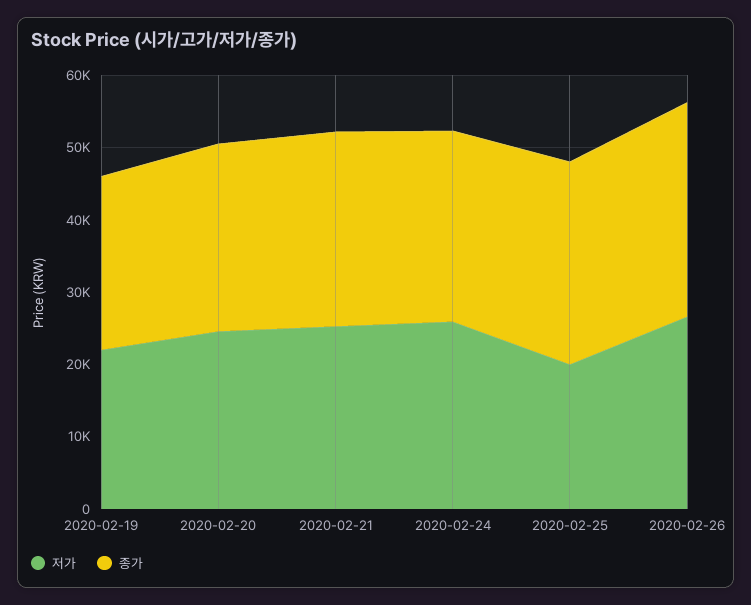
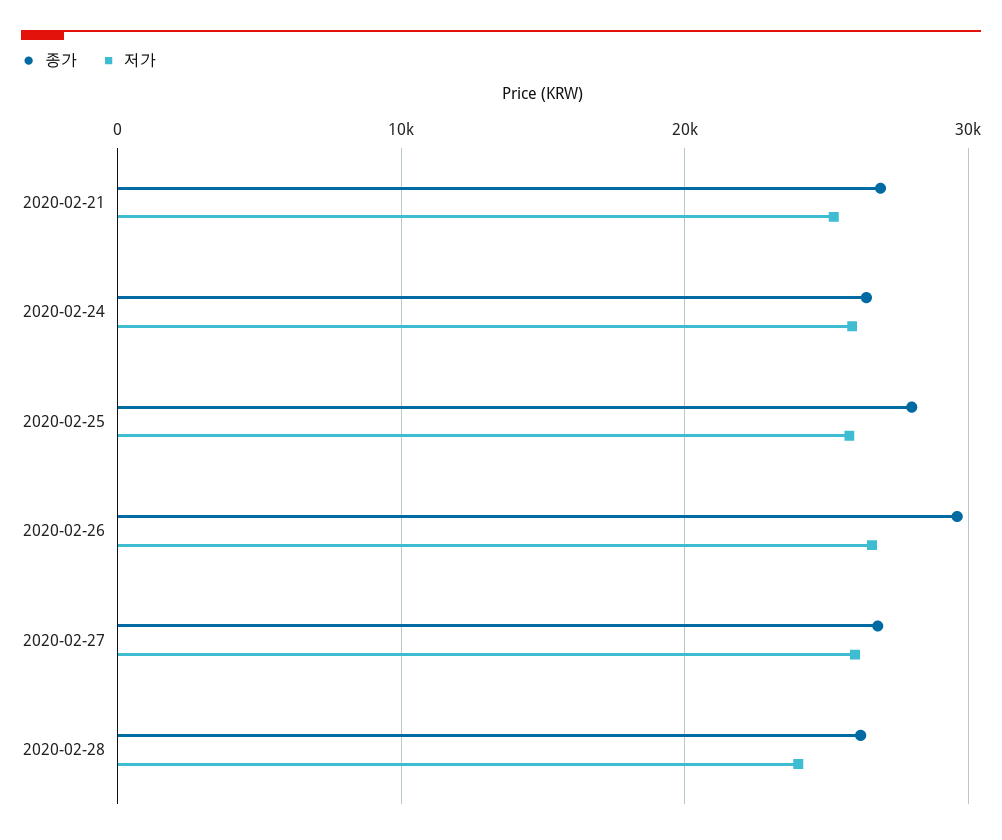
저가, 2020-02-19: 22000 -> none
종가, 2020-02-19: 24000 -> none
저가, 2020-02-20: 24000 -> none
종가, 2020-02-20: 26000 -> none
저가, 2020-02-25: 20000 -> 26000
종가, 2020-02-27: none -> 27000
저가, 2020-02-27: none -> 26000
종가, 2020-02-28: none -> 26000
저가, 2020-02-28: none -> 24000

